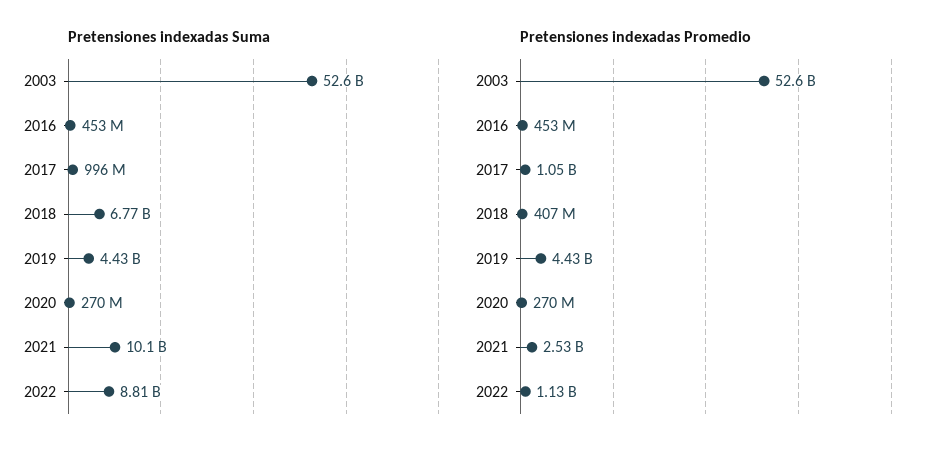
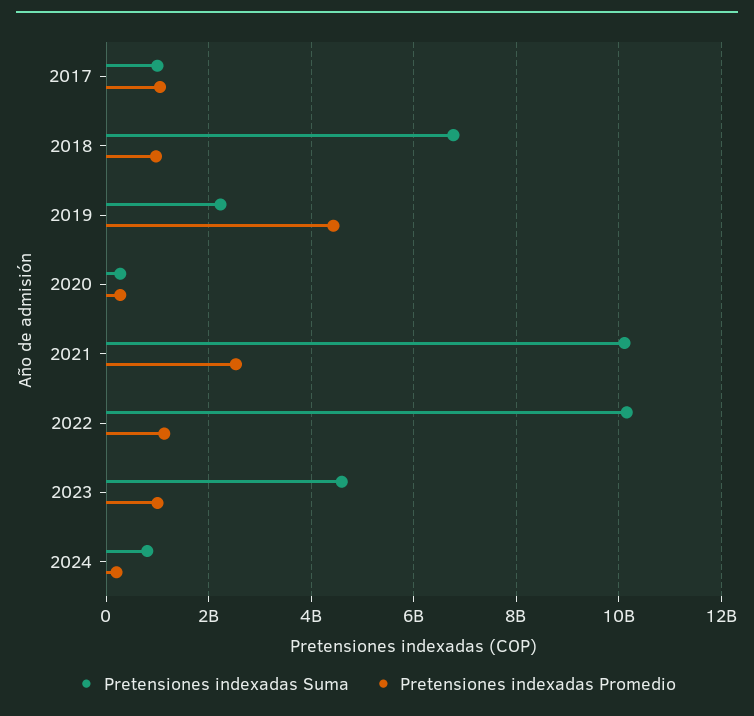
Pretensiones indexadas Suma, 2003: 52600000000 -> none
Pretensiones indexadas Suma, 2016: 453000000 -> none
Pretensiones indexadas Suma, 2019: 4430000000 -> 2200000000
Pretensiones indexadas Suma, 2022: 8810000000 -> 10200000000
Pretensiones indexadas Promedio, 2003: 52600000000 -> none
Pretensiones indexadas Promedio, 2016: 453000000 -> none
Pretensiones indexadas Promedio, 2018: 407000000 -> 1000000000
Pretensiones indexadas Suma, 2023: none -> 4600000000
Pretensiones indexadas Promedio, 2023: none -> 1000000000
Pretensiones indexadas Suma, 2024: none -> 800000000
Pretensiones indexadas Promedio, 2024: none -> 200000000

